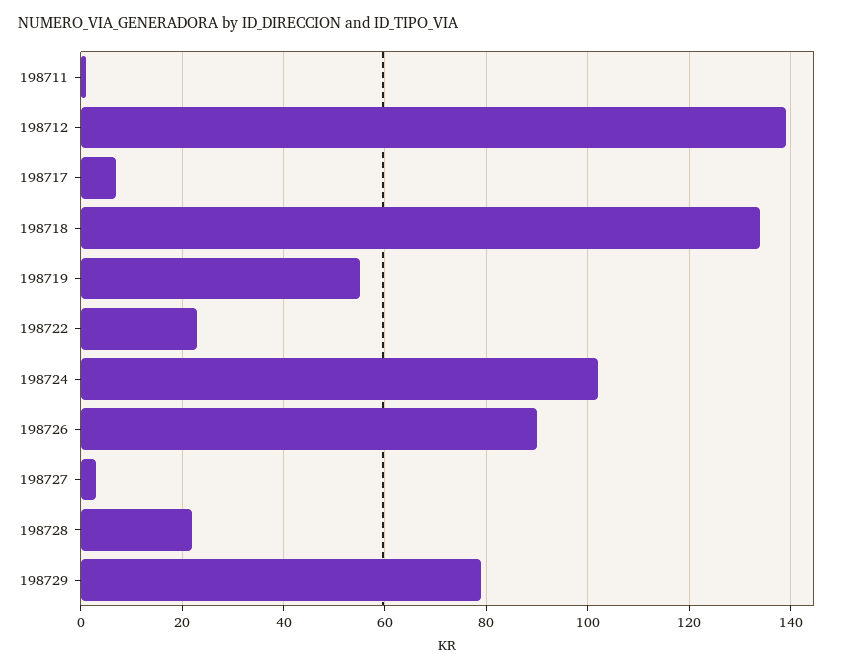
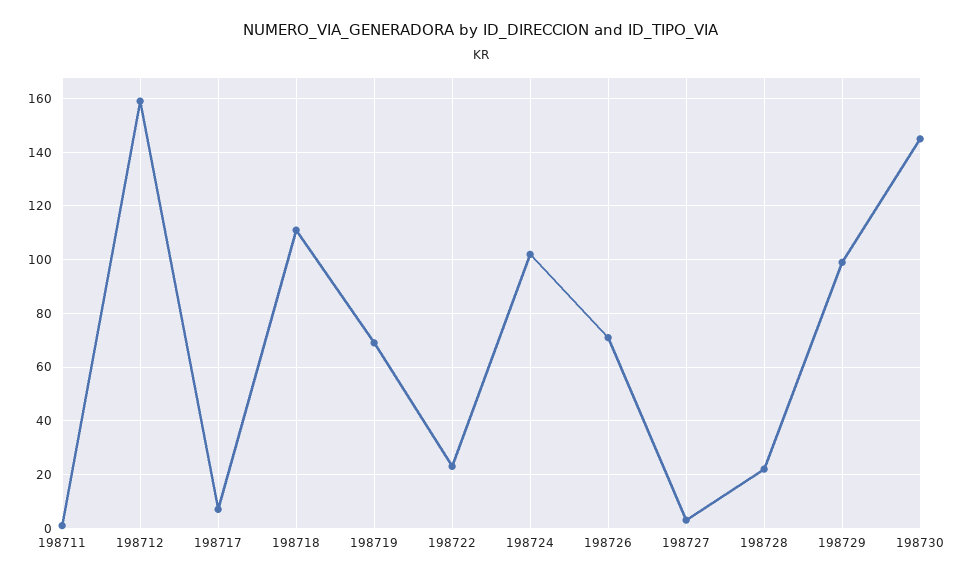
198712: 140 -> 160
198718: 135 -> 110
198719: 55 -> 70
198726: 90 -> 70
198729: 80 -> 100
198730: none -> 145

